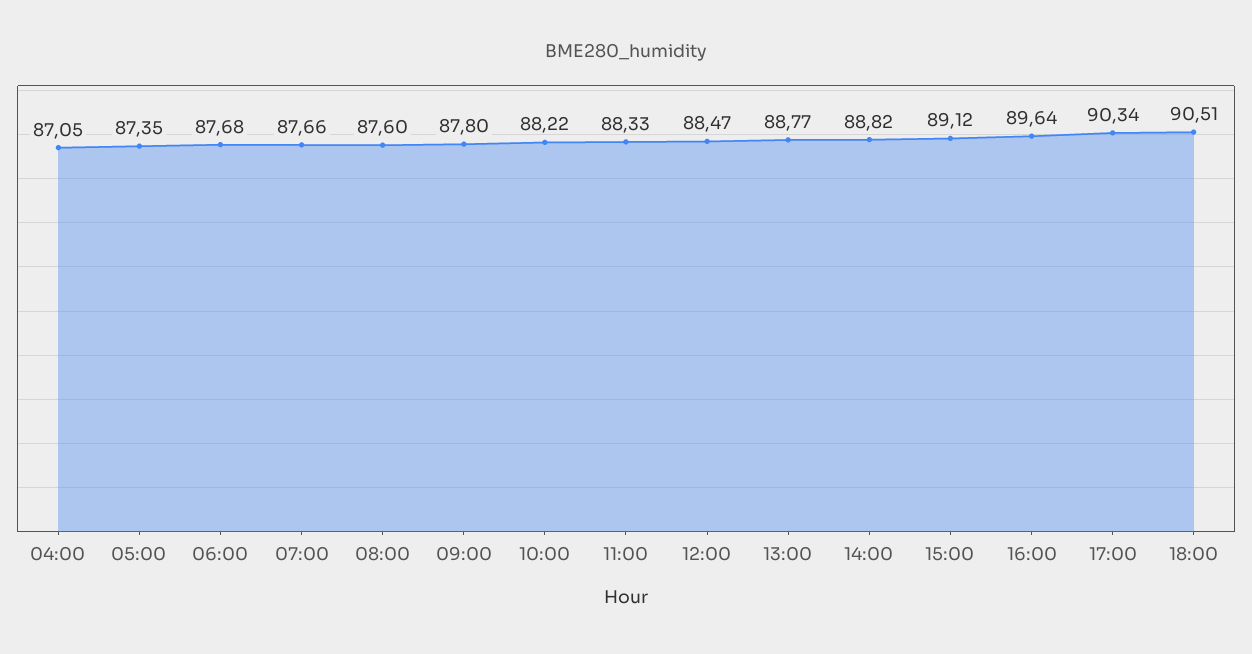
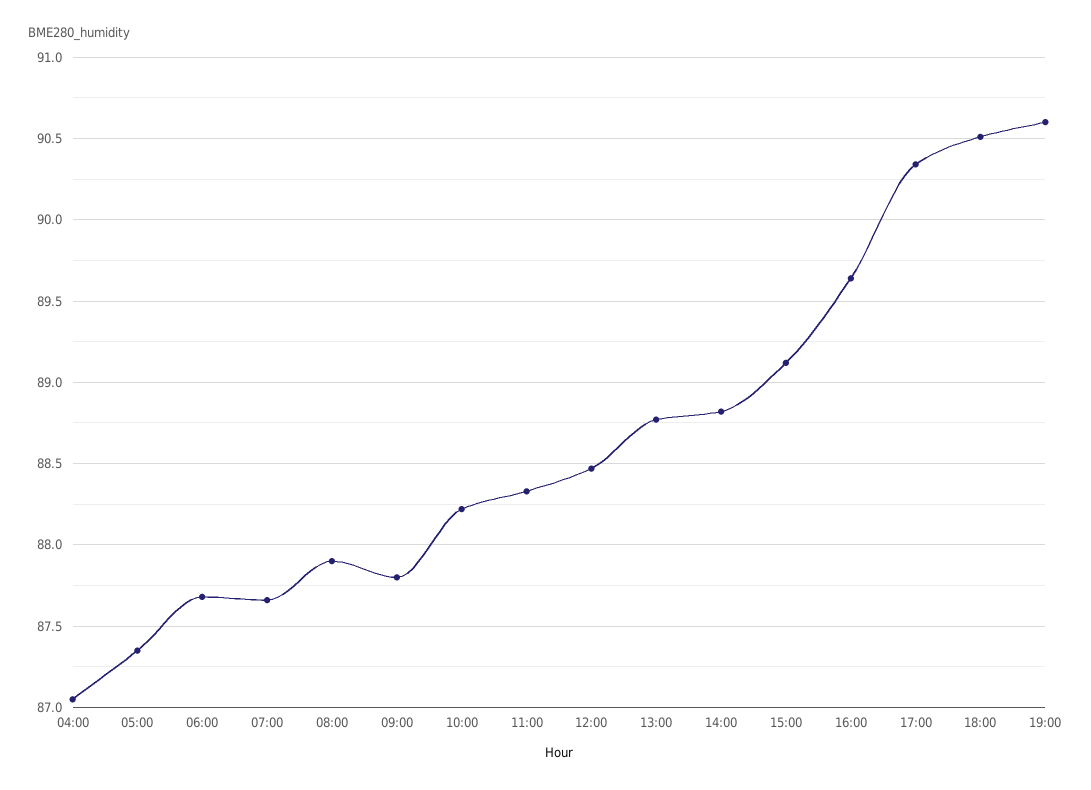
08:00: 87.6 -> 87.9
19:00: none -> 90.6

